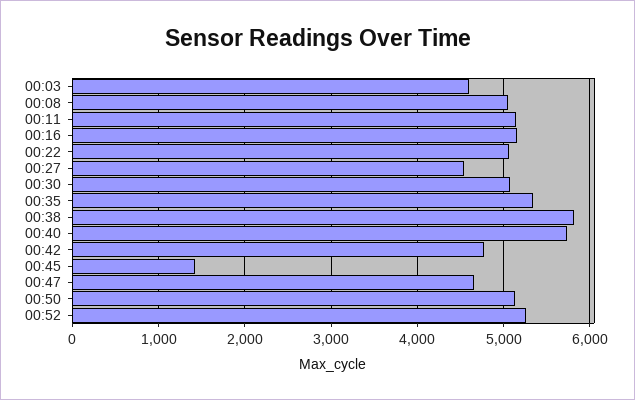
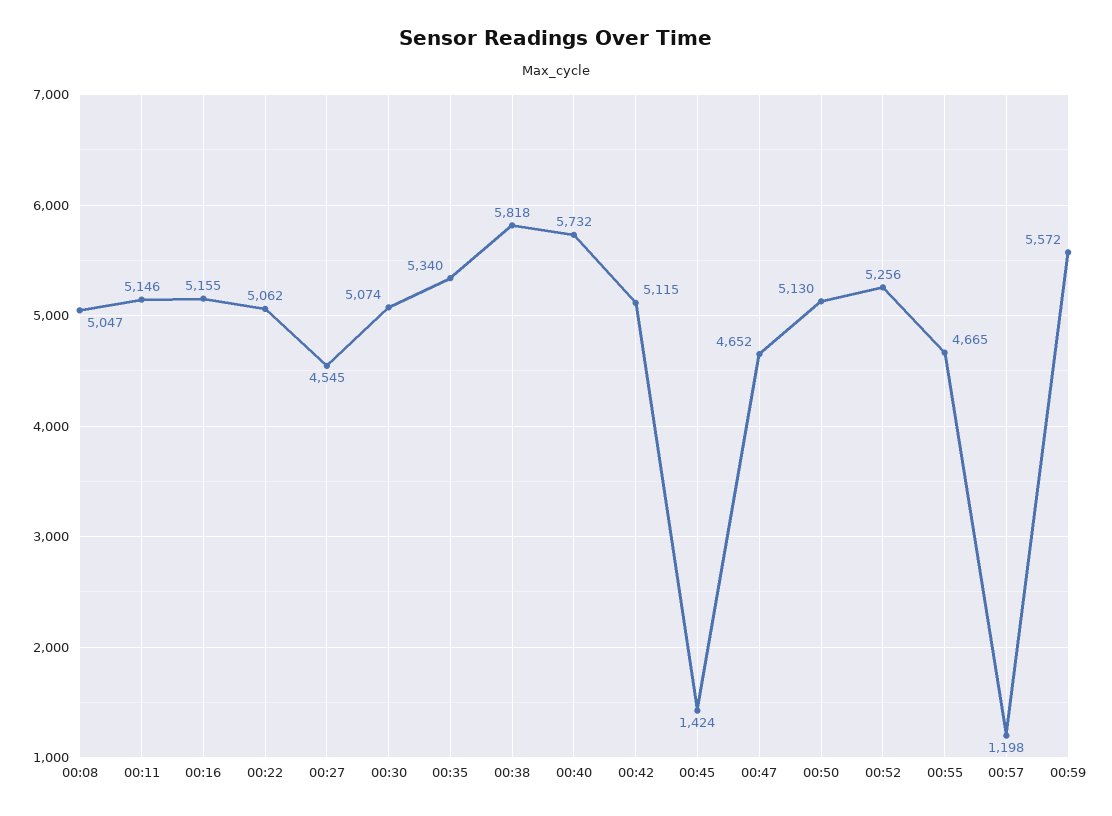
00:03: 4600 -> none
00:42: 4800 -> 5115
00:55: none -> 4665
00:57: none -> 1198
00:59: none -> 5572

